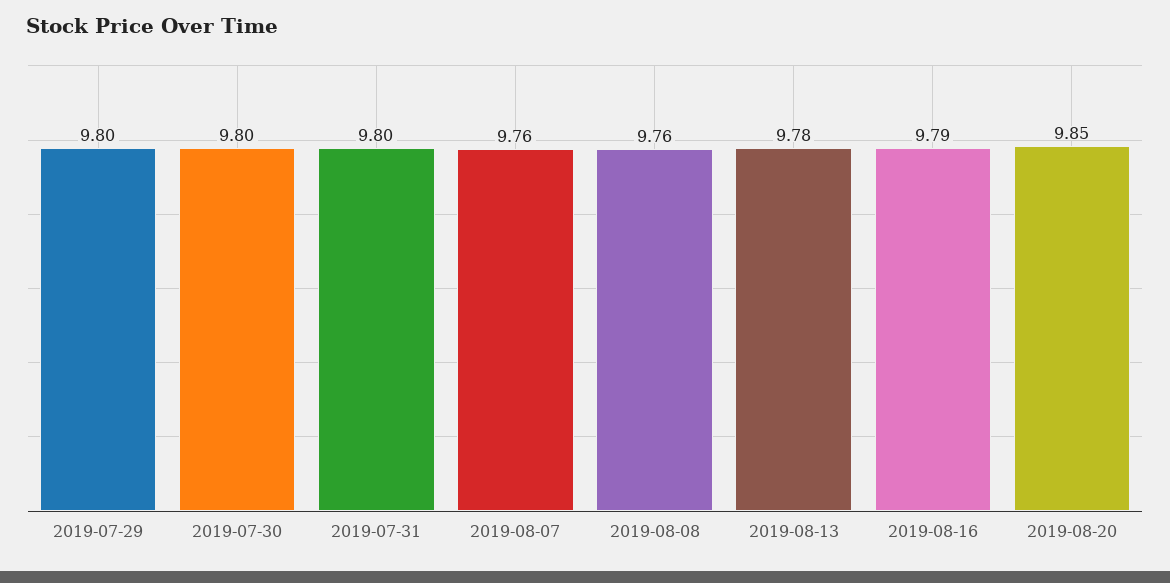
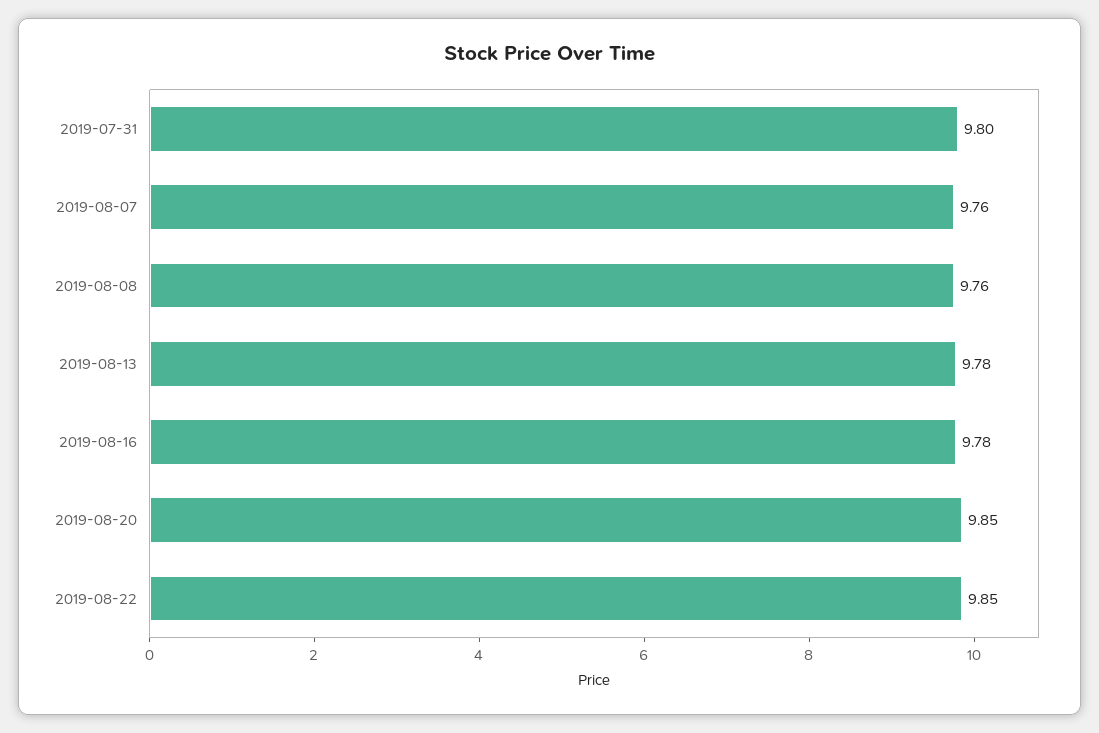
2019-07-29: 9.8 -> none
2019-07-30: 9.8 -> none
2019-08-16: 9.79 -> 9.78
2019-08-22: none -> 9.85

